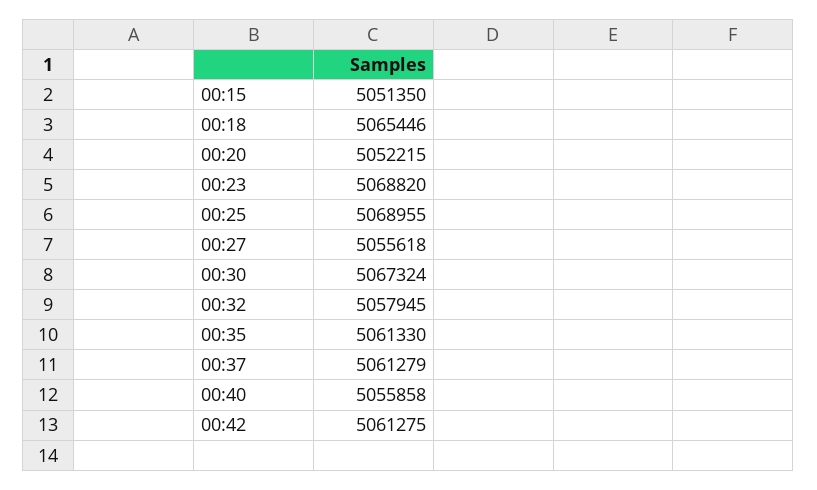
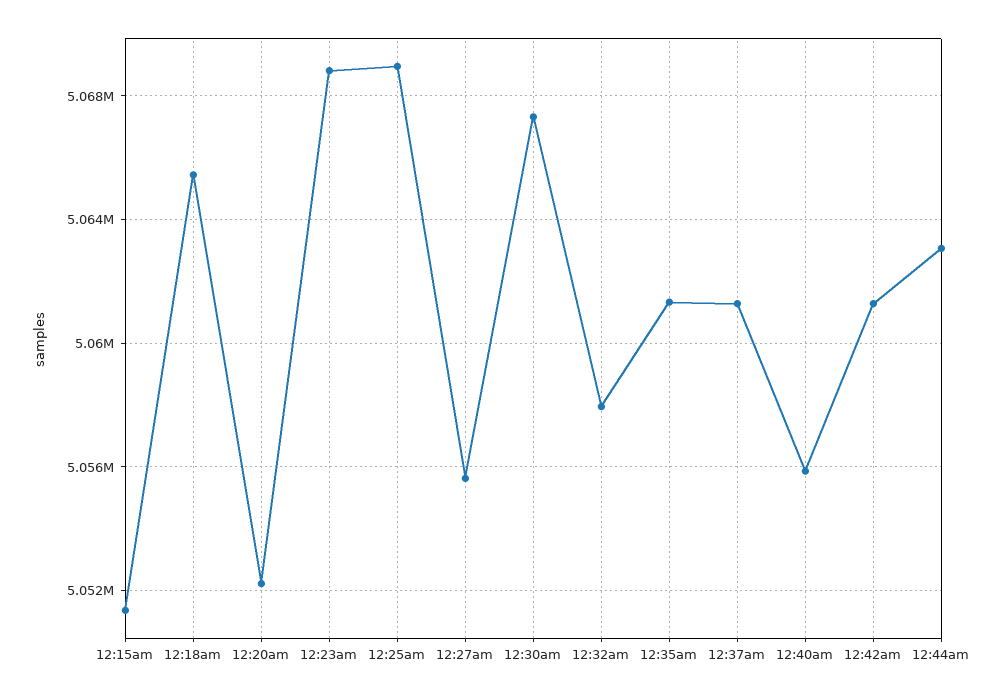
12:44am: none -> 5063000

